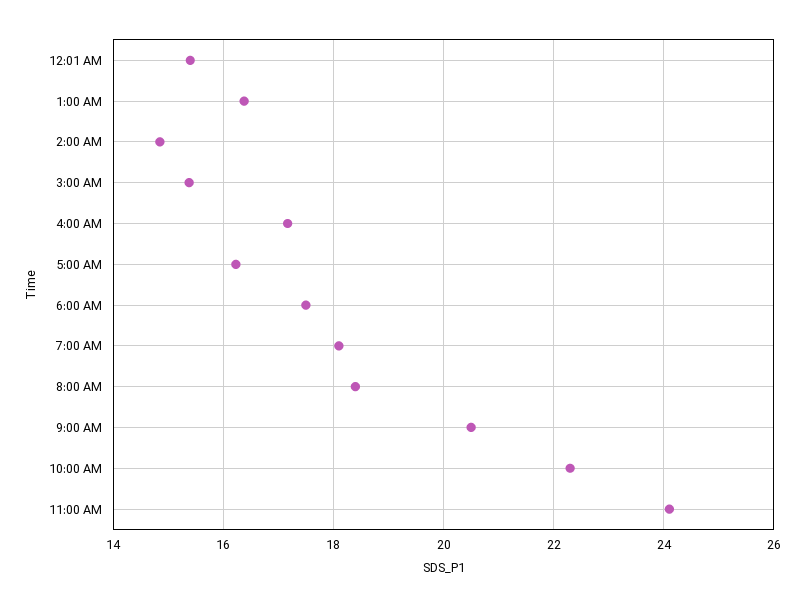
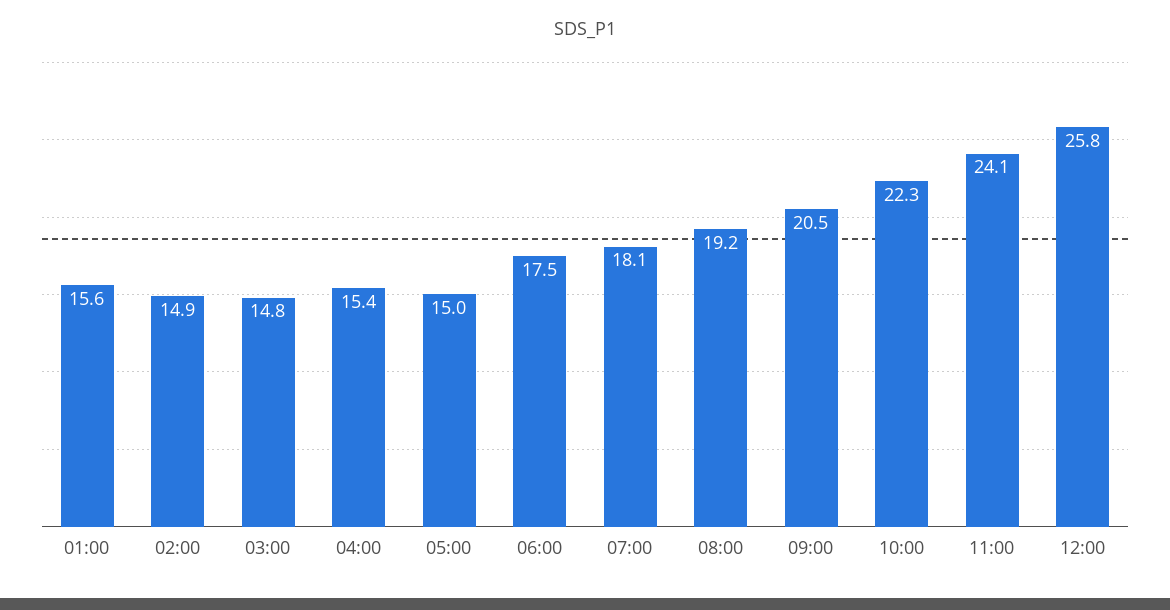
12:01 AM: 15.4 -> none
1:00 AM: 16.4 -> 15.6
3:00 AM: 15.4 -> 14.8
4:00 AM: 17.2 -> 15.4
5:00 AM: 16.2 -> 15
8:00 AM: 18.4 -> 19.2
12:00: none -> 25.8

